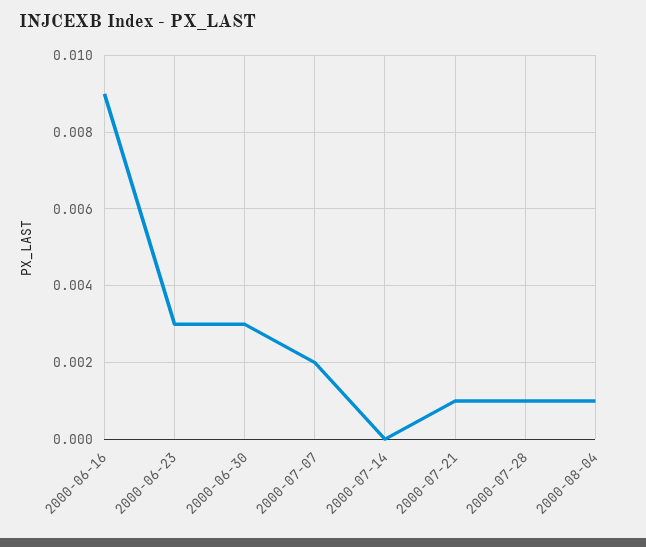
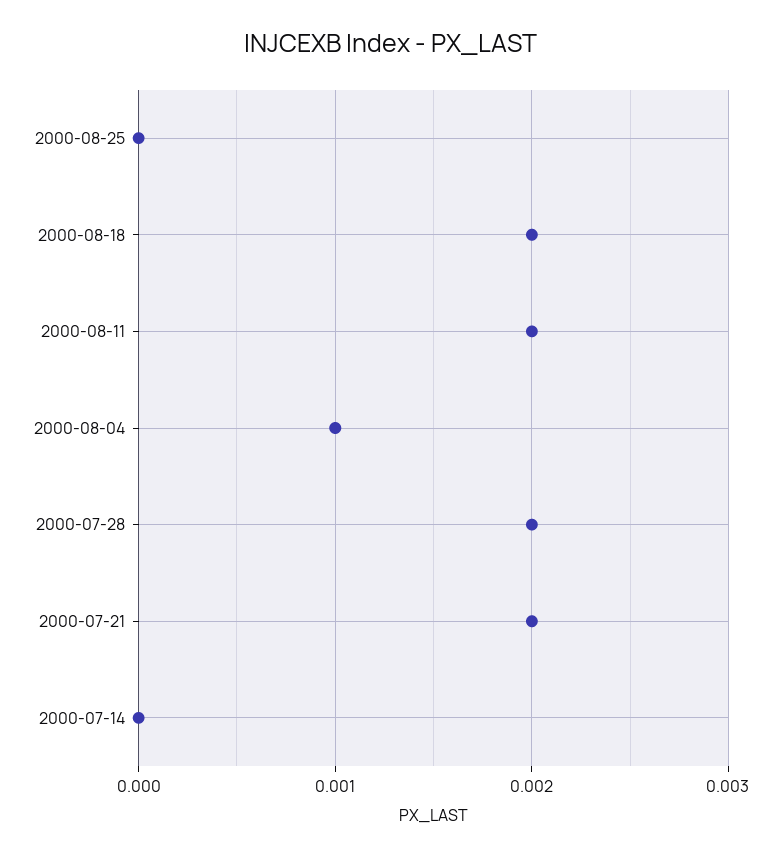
2000-06-16: 0.009 -> none
2000-06-23: 0.003 -> none
2000-06-30: 0.003 -> none
2000-07-07: 0.002 -> none
2000-07-21: 0.001 -> 0.002
2000-07-28: 0.001 -> 0.002
2000-08-25: none -> 0
2000-08-18: none -> 0.002
2000-08-11: none -> 0.002

